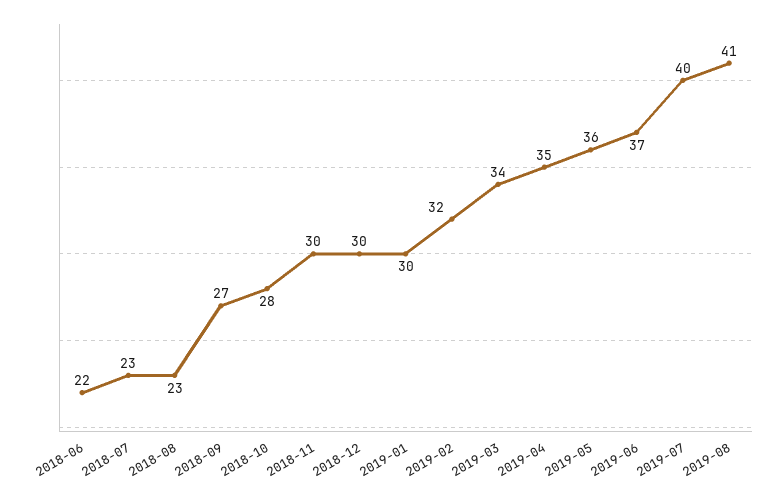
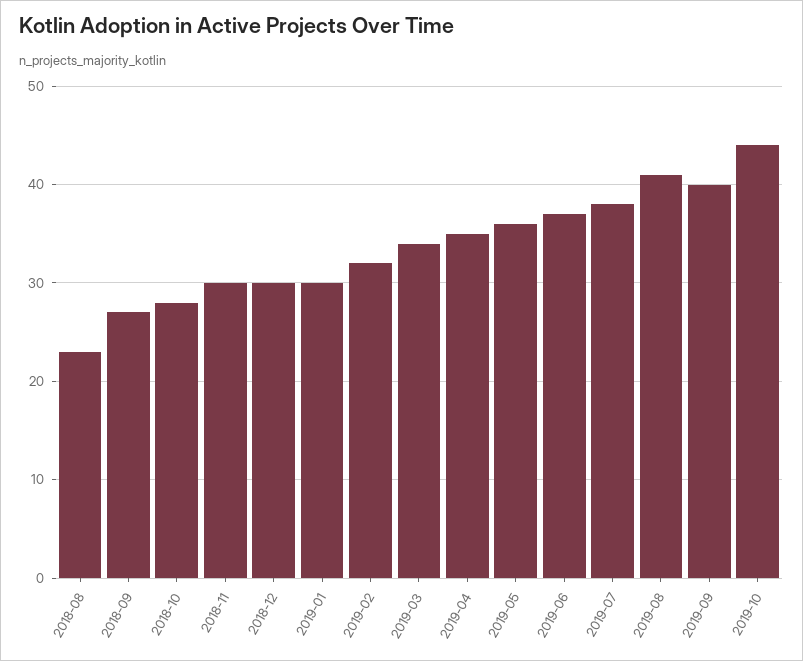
2018-06: 22 -> none
2018-07: 23 -> none
2019-07: 40 -> 38
2019-09: none -> 40
2019-10: none -> 44

